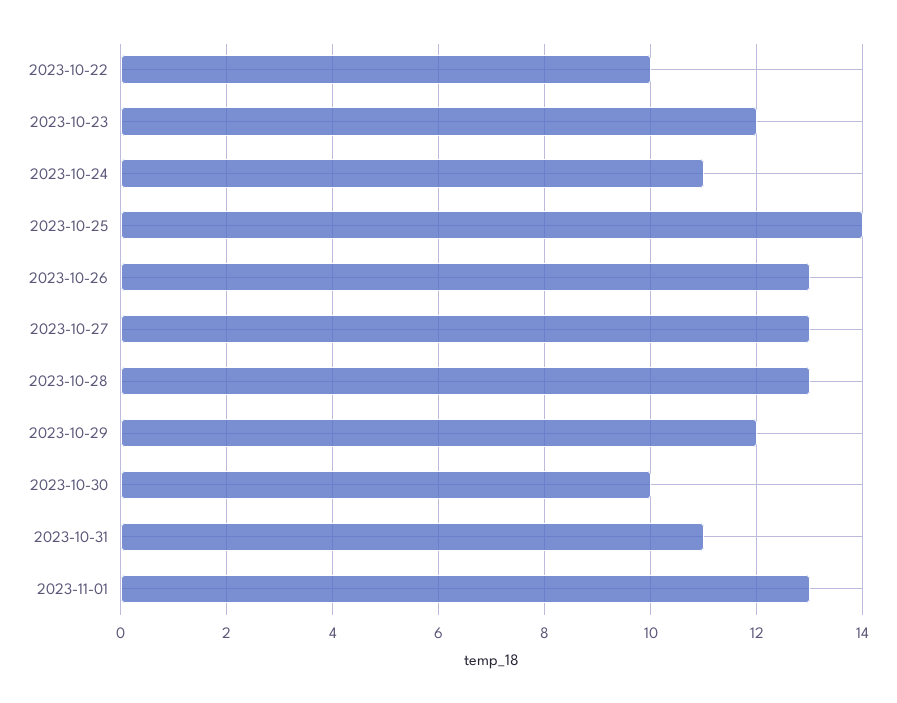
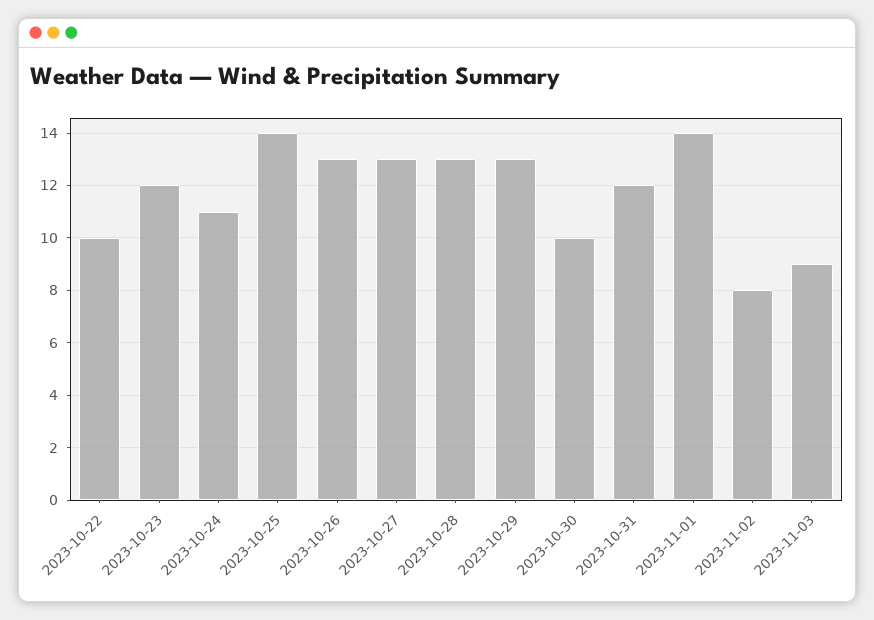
2023-10-29: 12 -> 13
2023-10-31: 11 -> 12
2023-11-01: 13 -> 14
2023-11-02: none -> 8
2023-11-03: none -> 9

